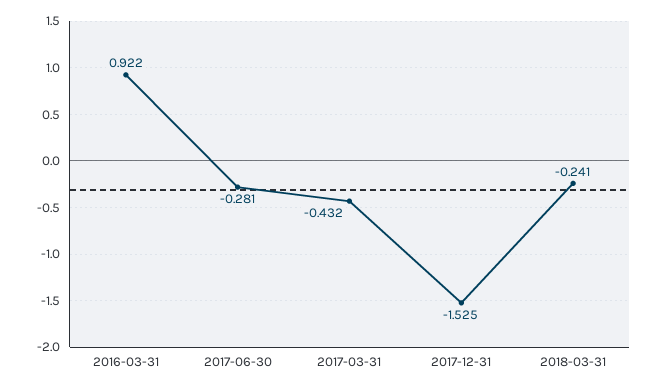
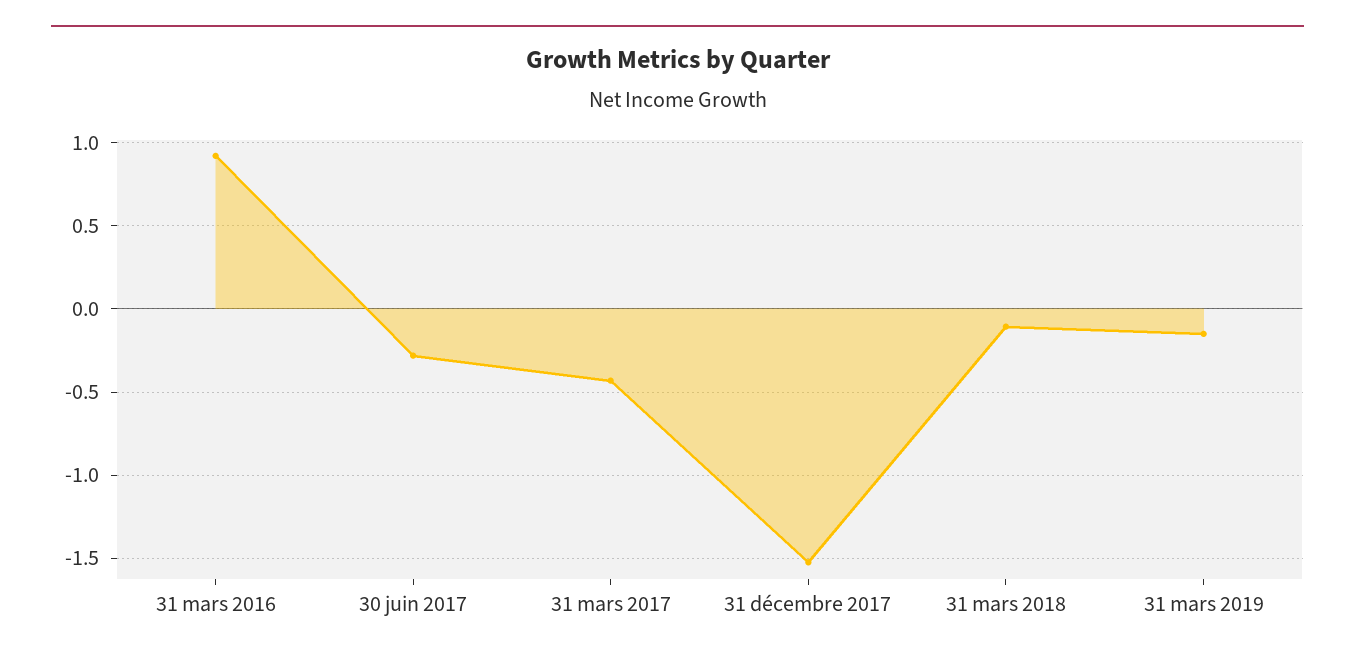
2018-03-31: -0.241 -> -0.1
31 mars 2019: none -> -0.15

